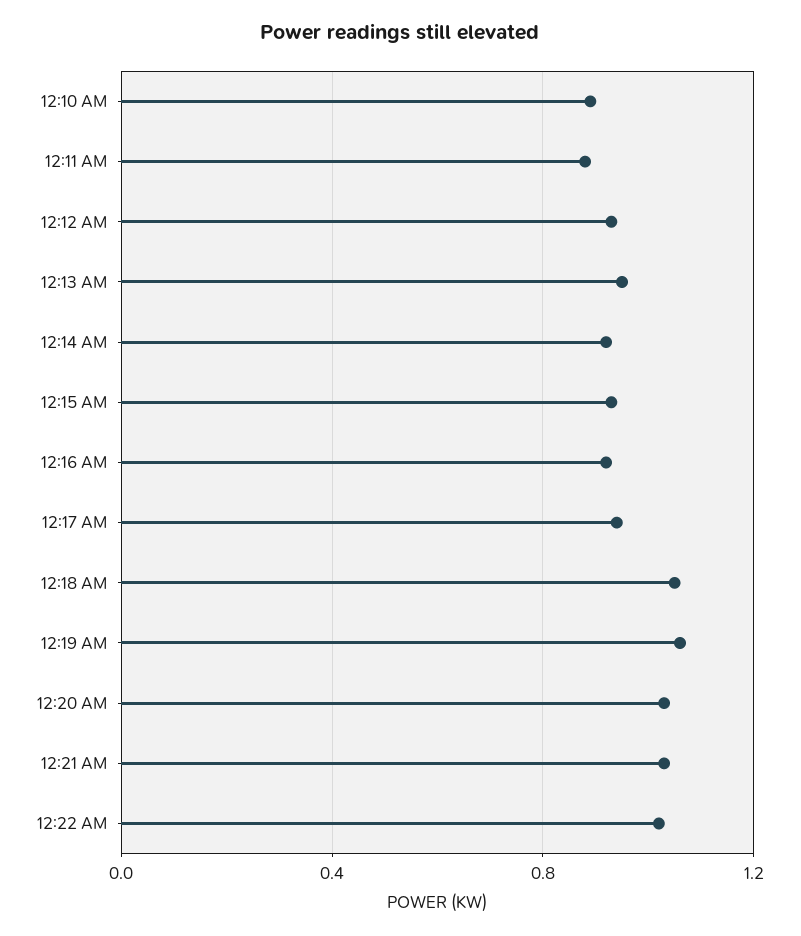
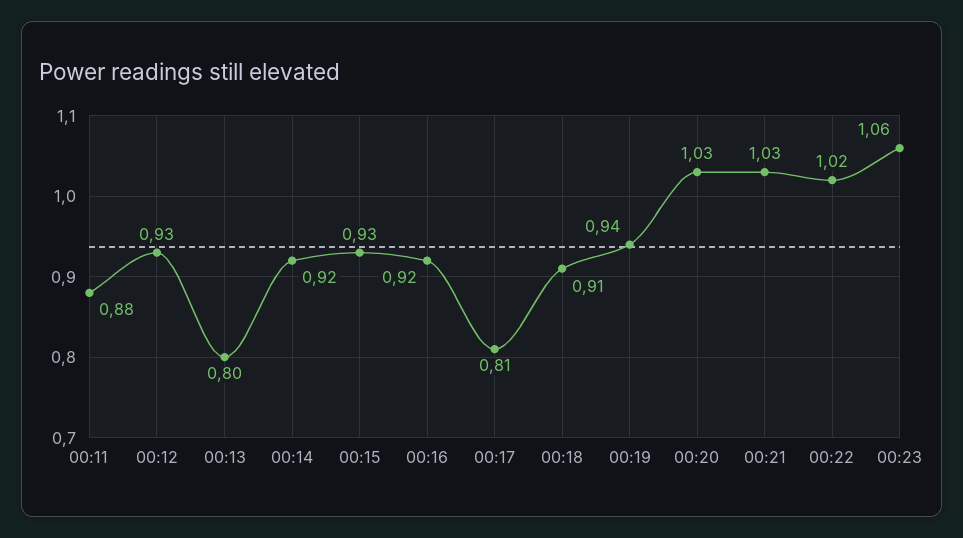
12:10 AM: 0.9 -> none
12:13 AM: 0.95 -> 0.8
12:17 AM: 0.95 -> 0.81
12:18 AM: 1.05 -> 0.91
12:19 AM: 1.05 -> 0.94
00:23: none -> 1.06

